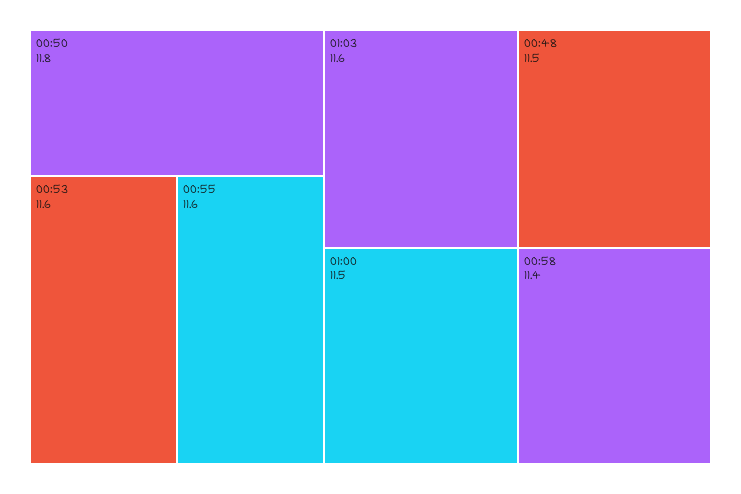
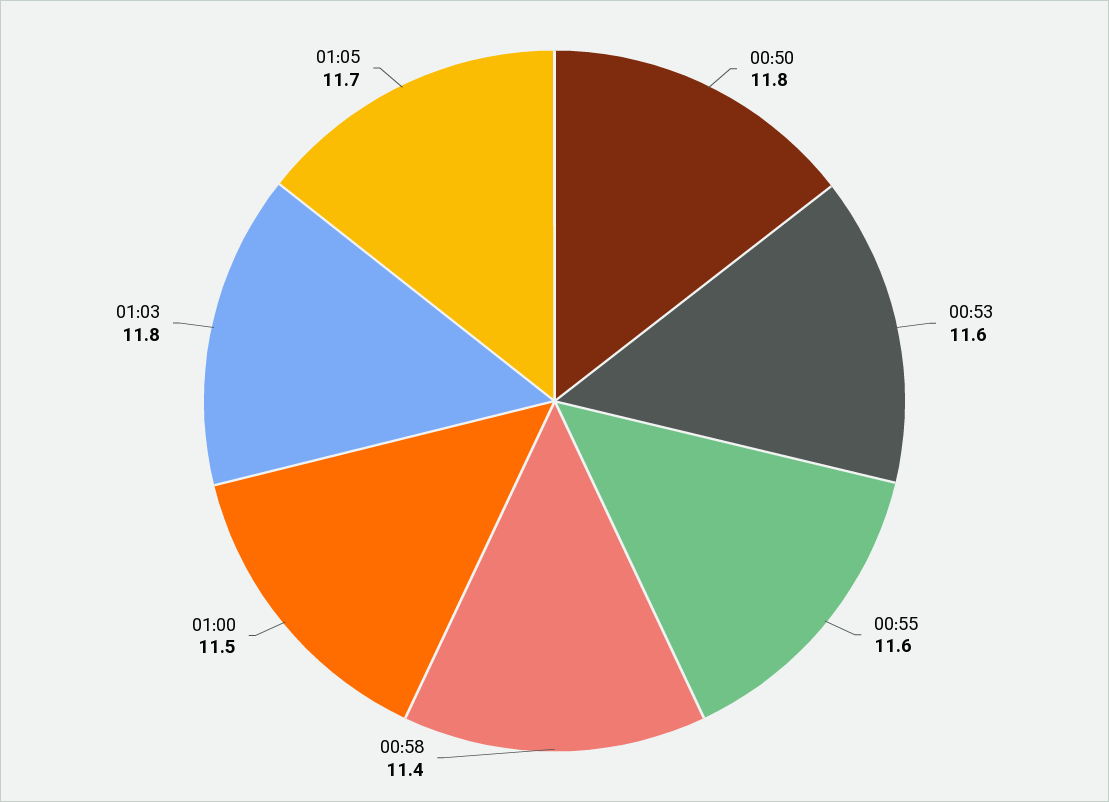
01:03: 11.6 -> 11.8
00:48: 11.5 -> none
01:05: none -> 11.7

